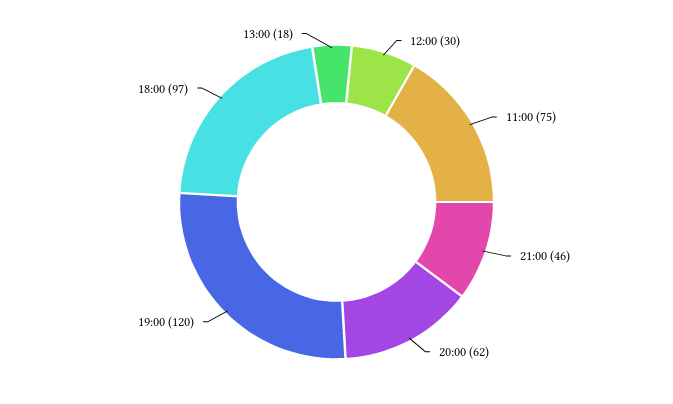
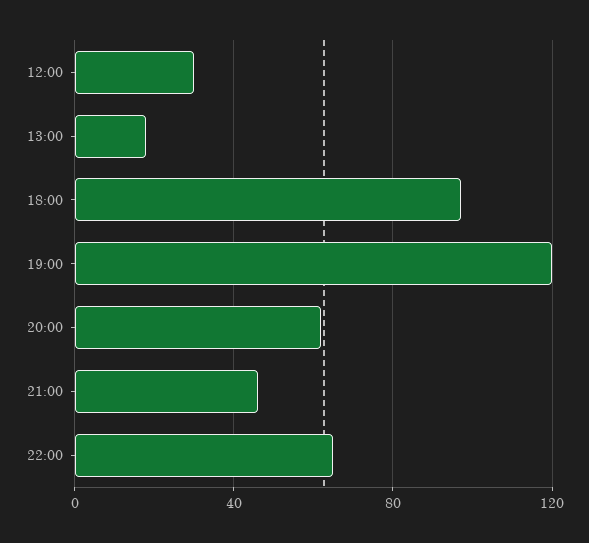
11:00: 75 -> none
22:00: none -> 65

